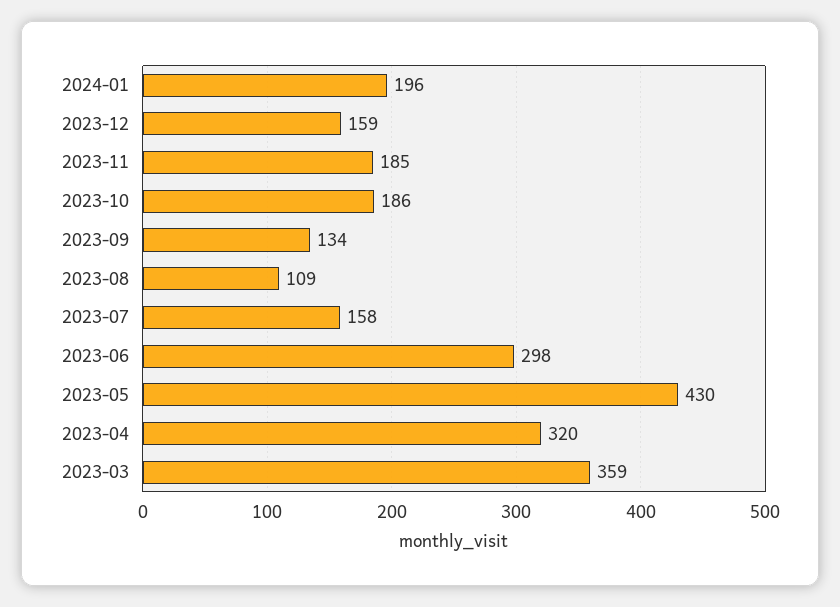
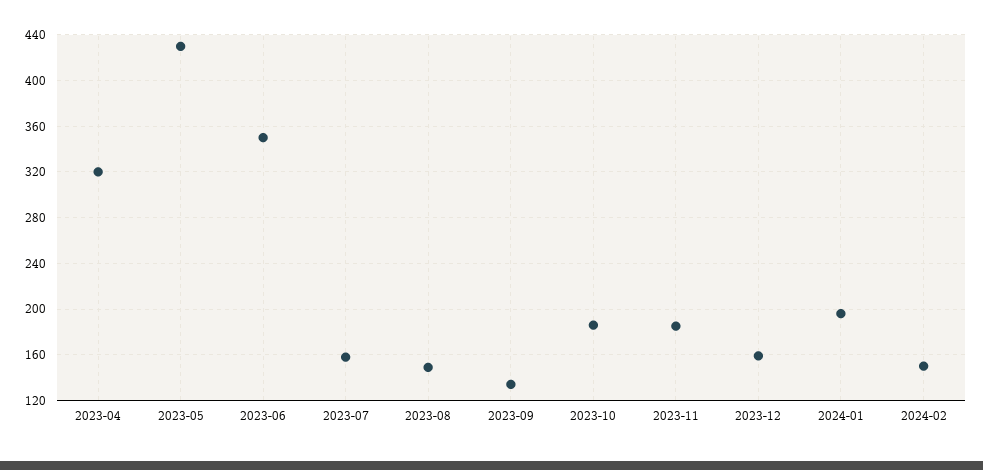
2023-08: 109 -> 150
2023-06: 298 -> 350
2023-03: 359 -> none
2024-02: none -> 150

